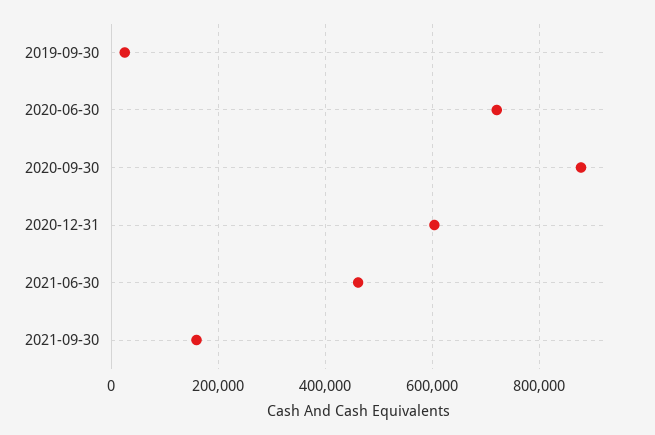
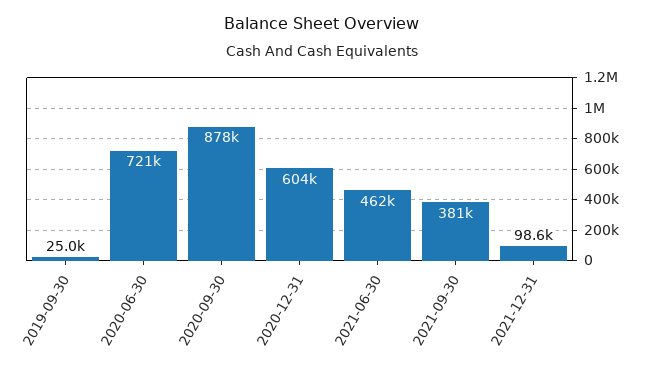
2021-09-30: 160000 -> 381000
2021-12-31: none -> 98600

